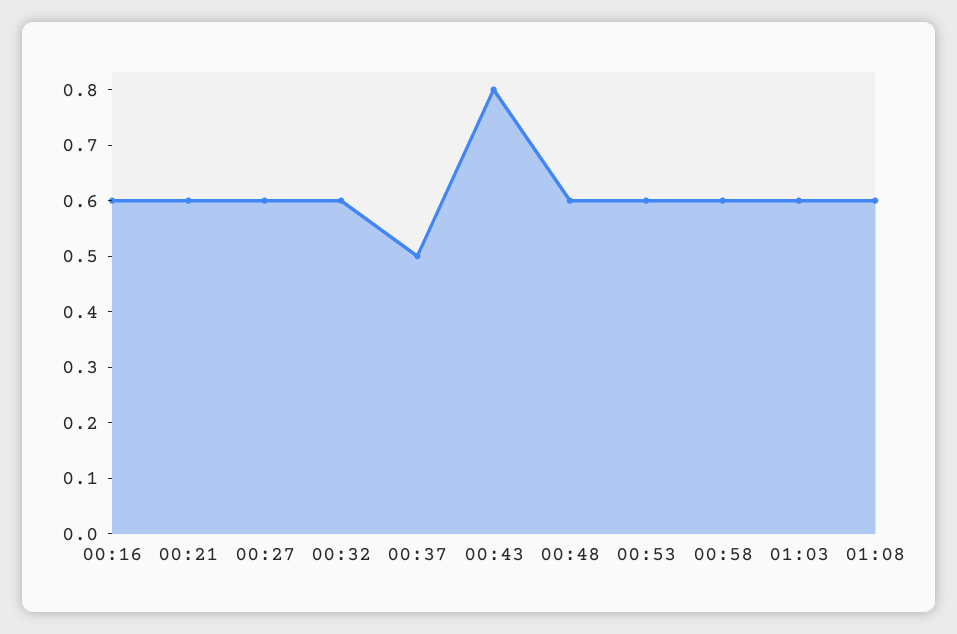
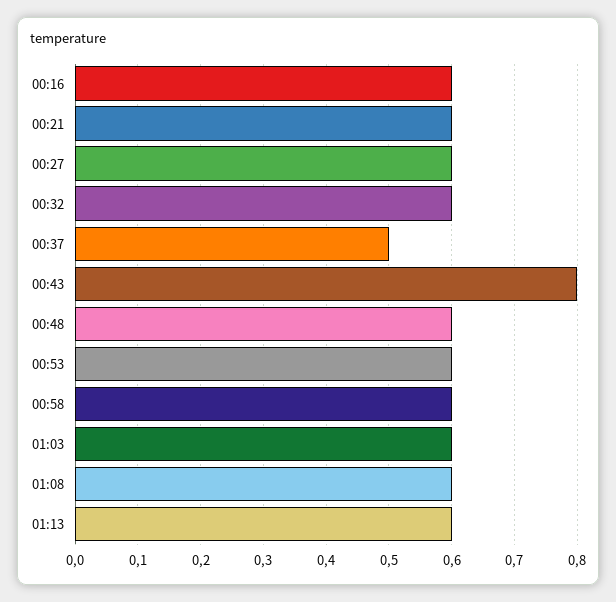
01:13: none -> 0.6

